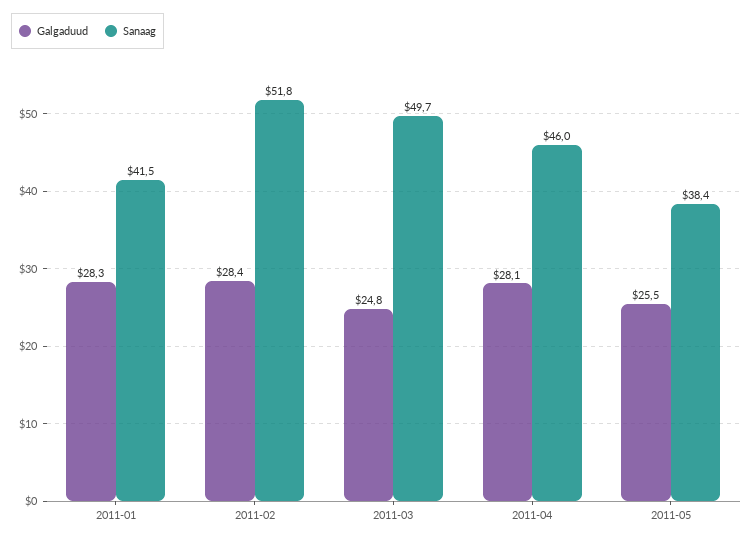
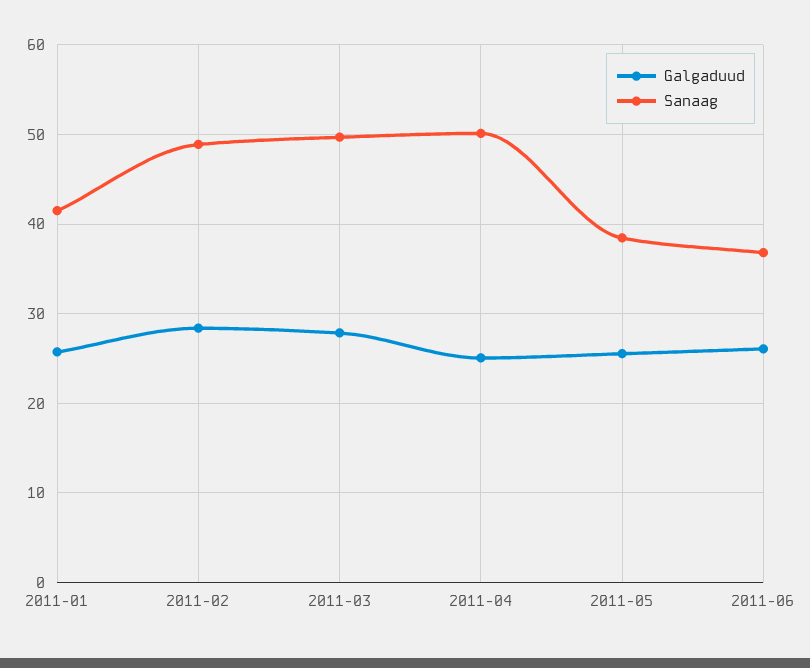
Galgaduud, 2011-01: 28.3 -> 26
Sanaag, 2011-02: 51.8 -> 49
Galgaduud, 2011-03: 24.8 -> 28
Galgaduud, 2011-04: 28.1 -> 25
Sanaag, 2011-04: 46 -> 50
Galgaduud, 2011-06: none -> 26
Sanaag, 2011-06: none -> 37

